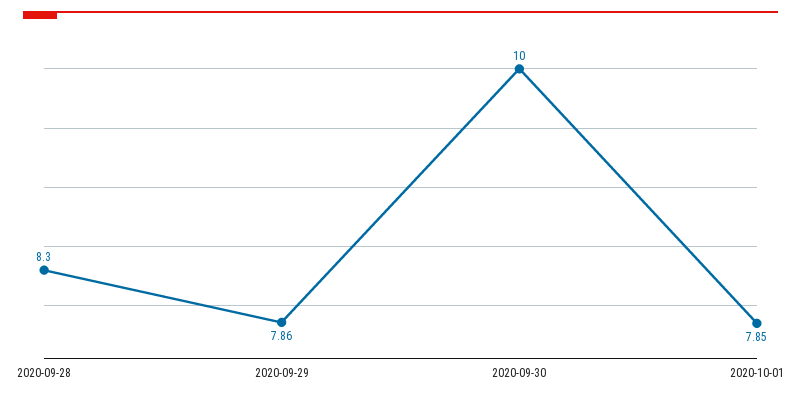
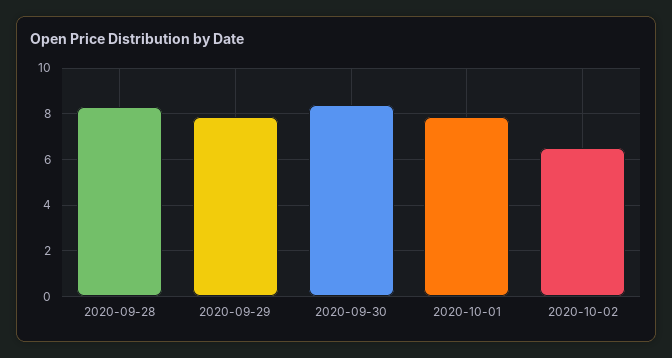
2020-09-30: 10 -> 8.5
2020-10-02: none -> 6.5

